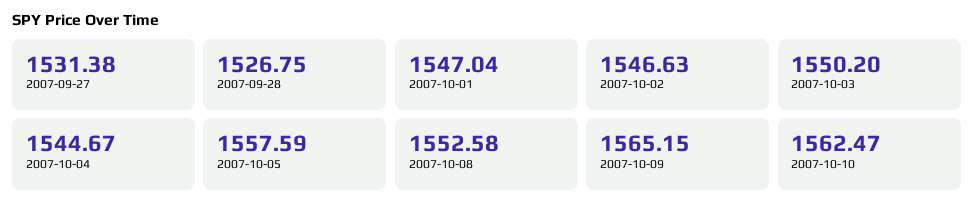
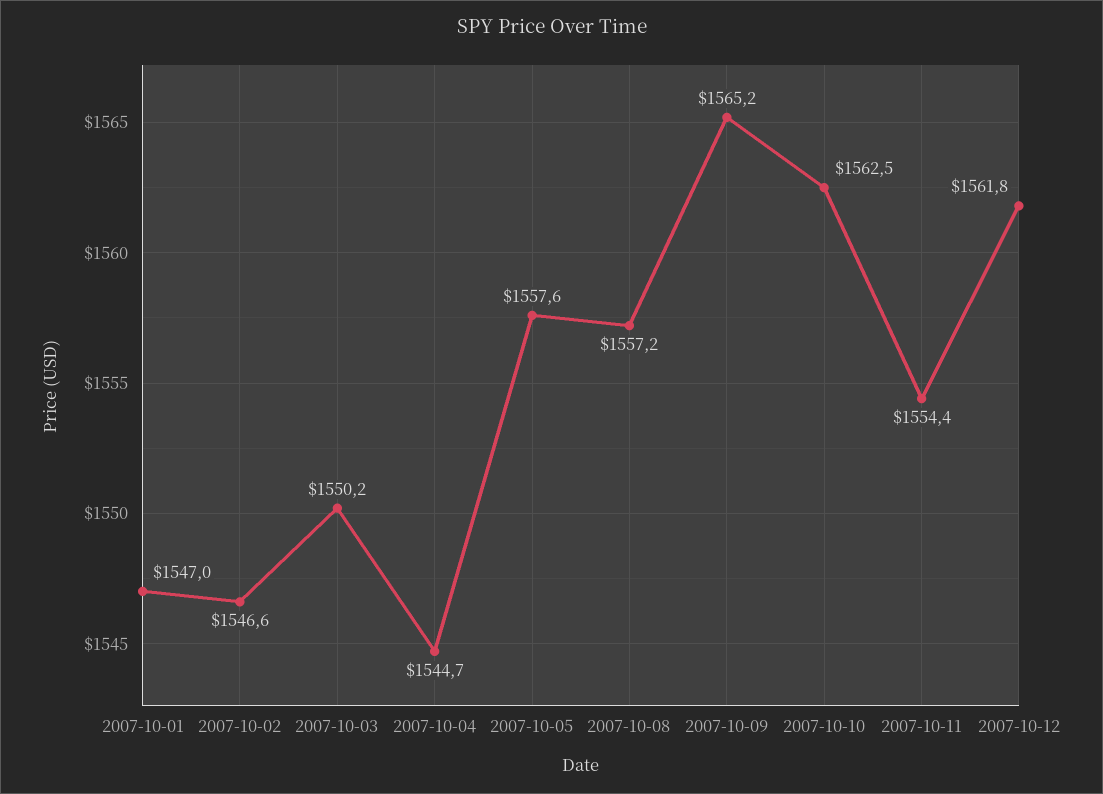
2007-09-27: 1531.38 -> none
2007-09-28: 1526.75 -> none
2007-10-08: 1552.58 -> 1557.2
2007-10-11: none -> 1554.4
2007-10-12: none -> 1561.8

